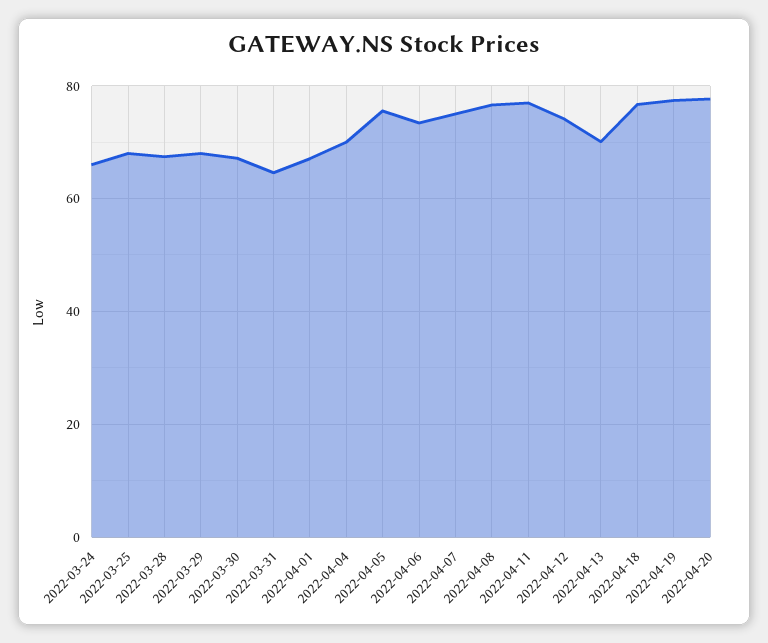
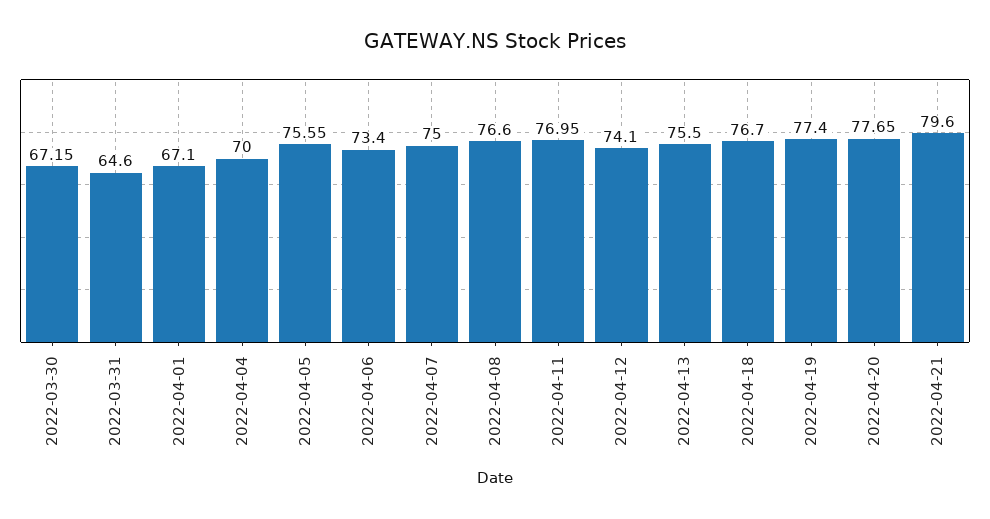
2022-03-24: 66 -> none
2022-03-25: 68 -> none
2022-03-28: 68 -> none
2022-03-29: 68 -> none
2022-04-13: 70 -> 75.5
2022-04-21: none -> 79.6

